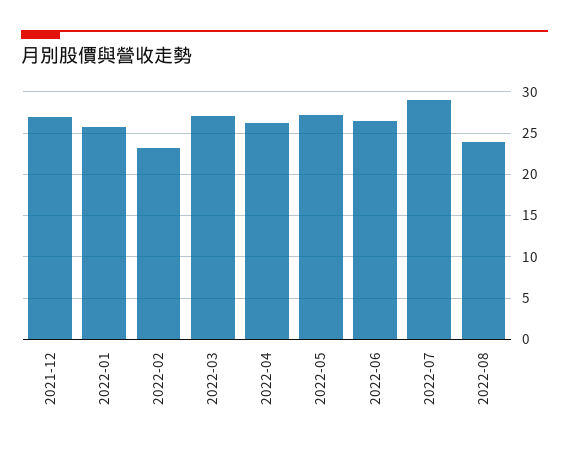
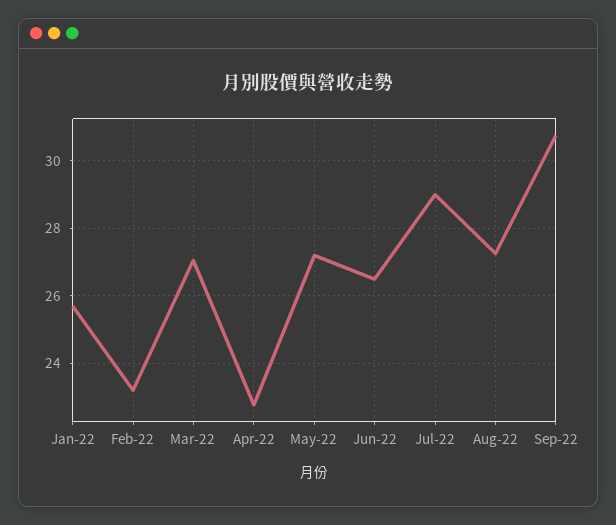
2021-12: 27 -> none
2022-04: 26 -> 22.8
2022-08: 24 -> 27.2
Sep-22: none -> 30.8

